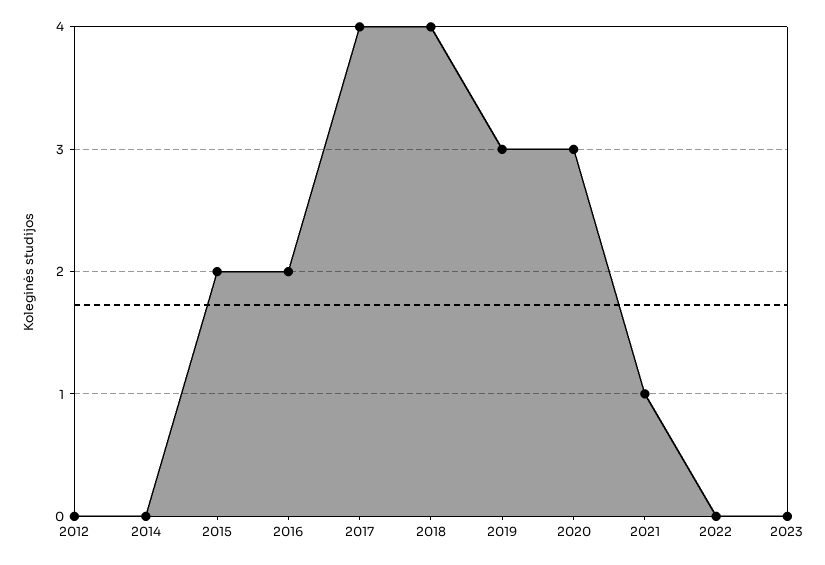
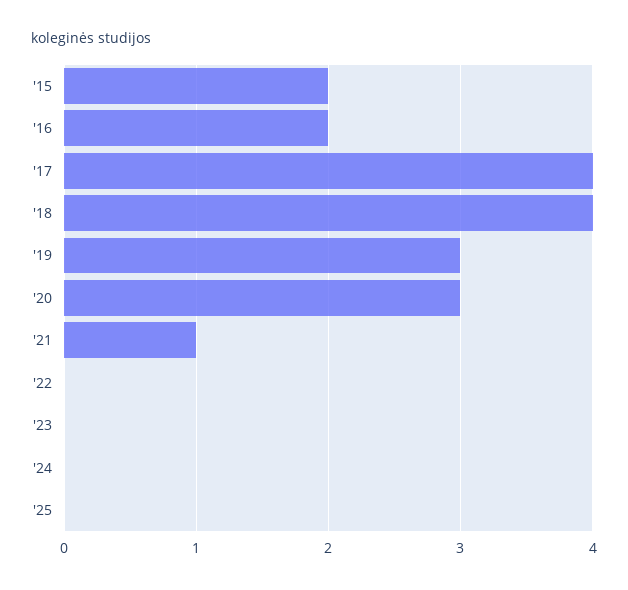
2012: 0 -> none
2014: 0 -> none
'24: none -> 0
'25: none -> 0

